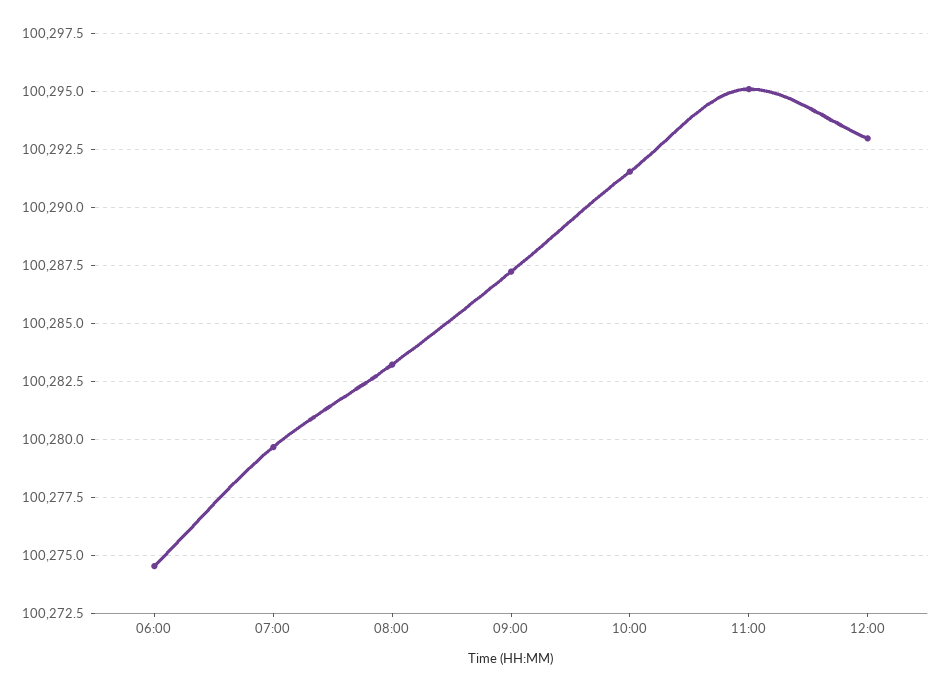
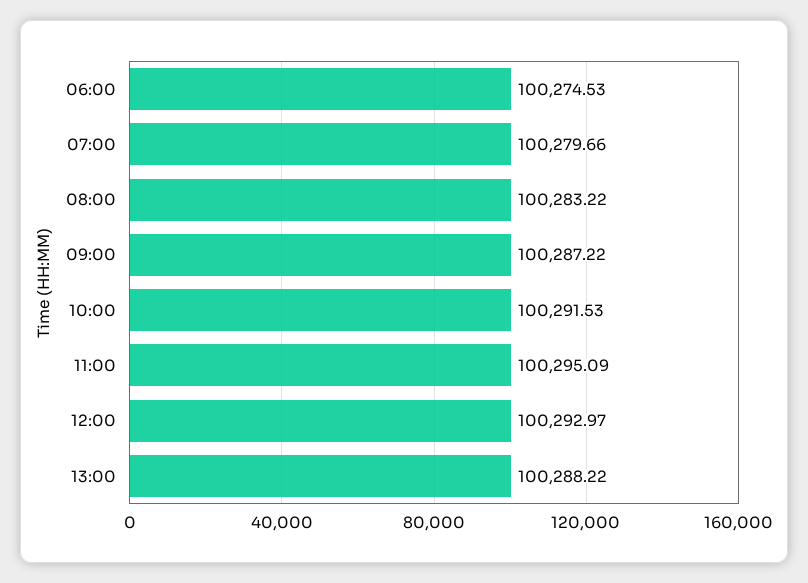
13:00: none -> 100288.22

